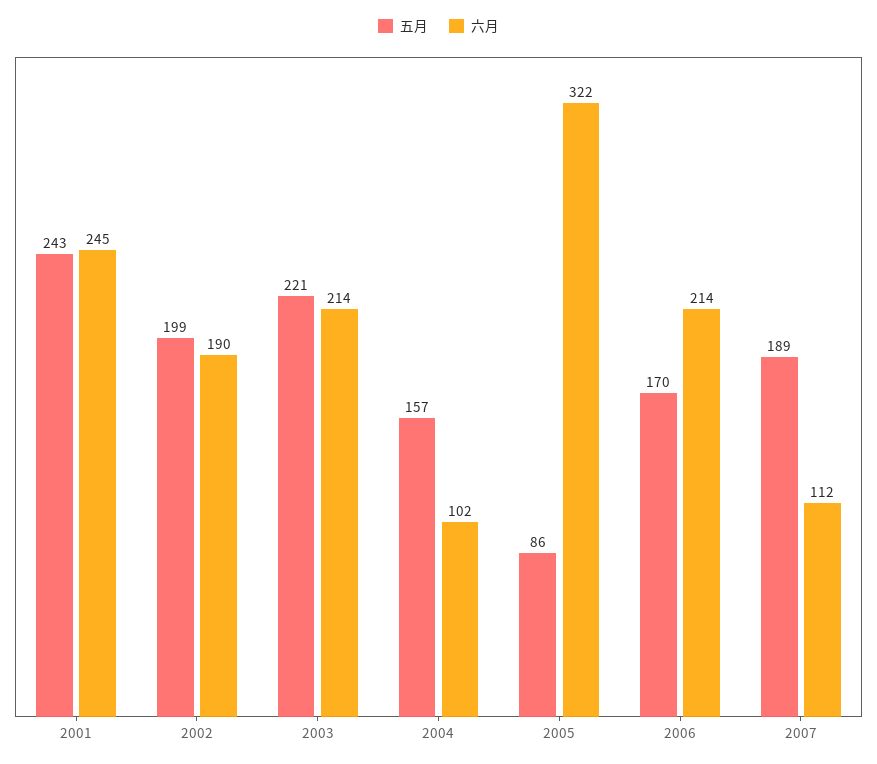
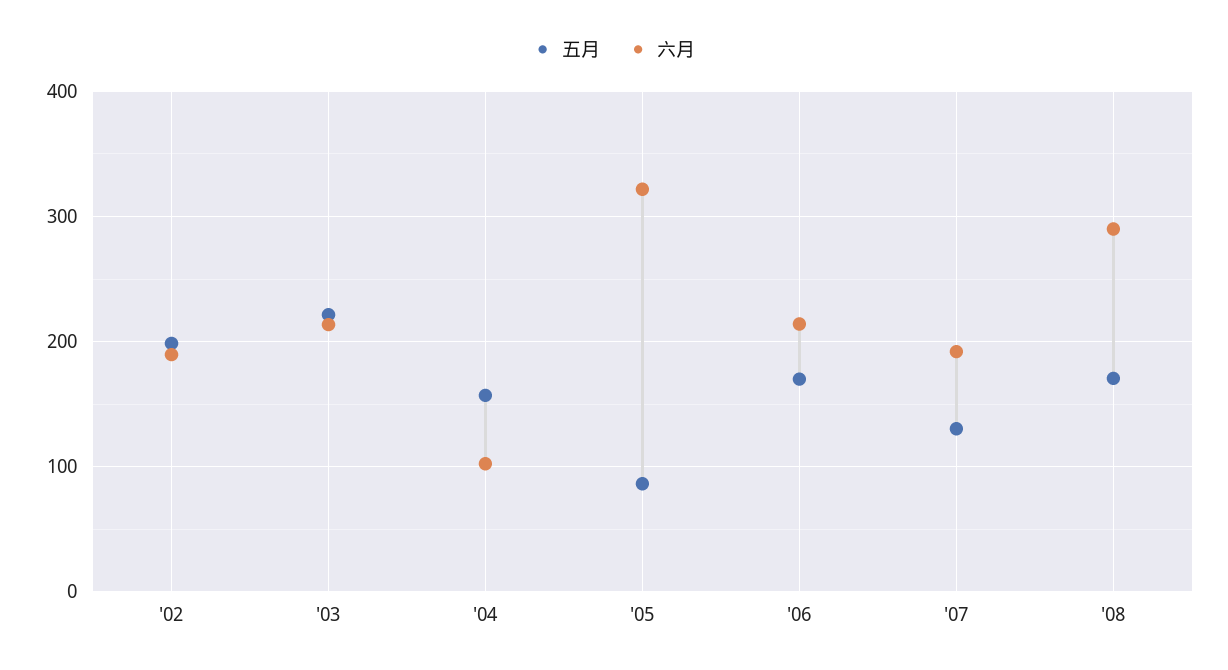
五月, 2001: 243 -> none
六月, 2001: 245 -> none
五月, 2007: 189 -> 130
六月, 2007: 112 -> 190
五月, '08: none -> 170
六月, '08: none -> 290

